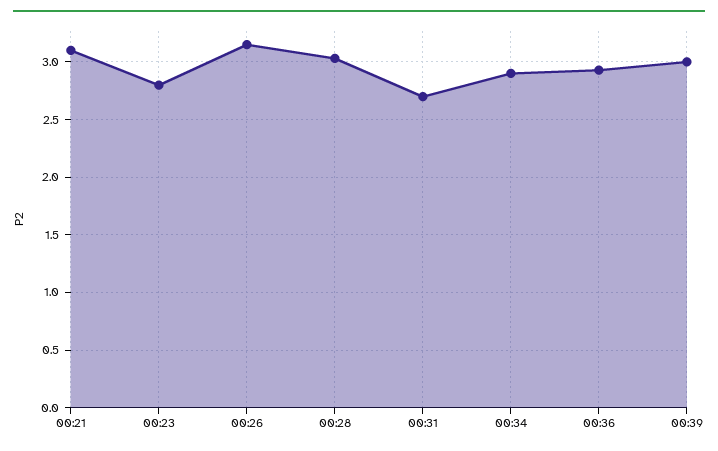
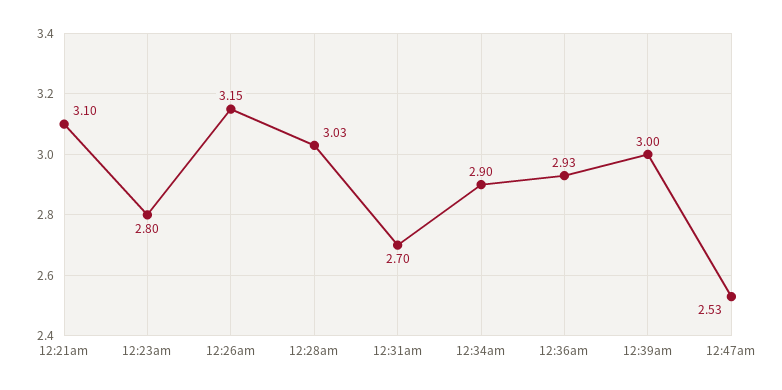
12:47am: none -> 2.53

